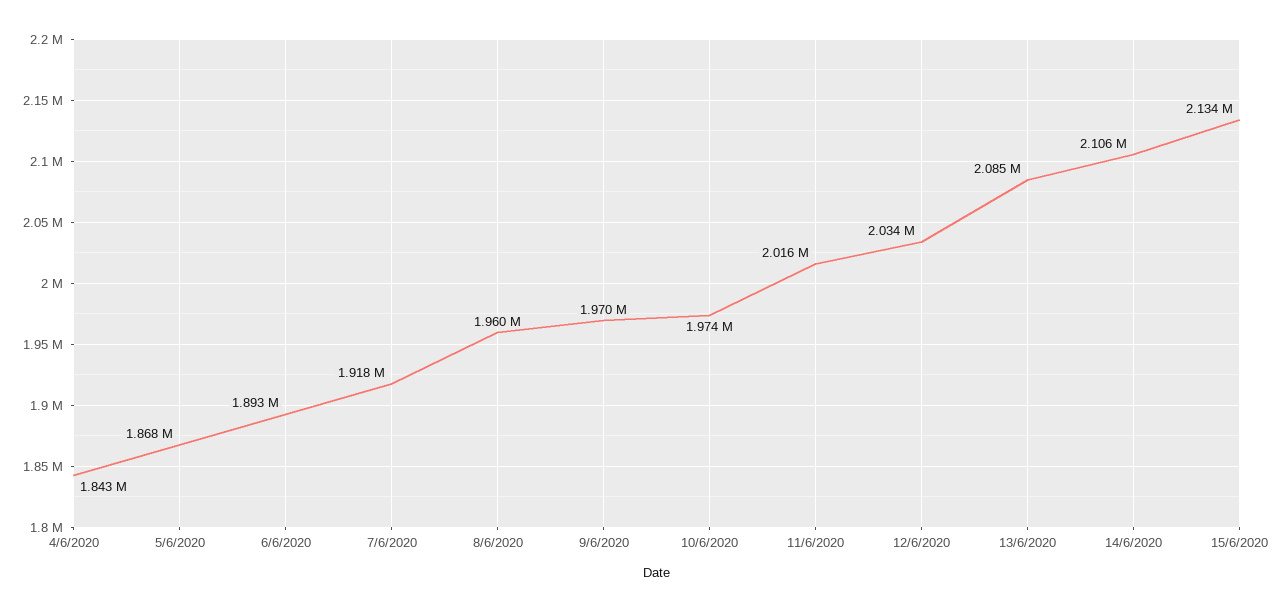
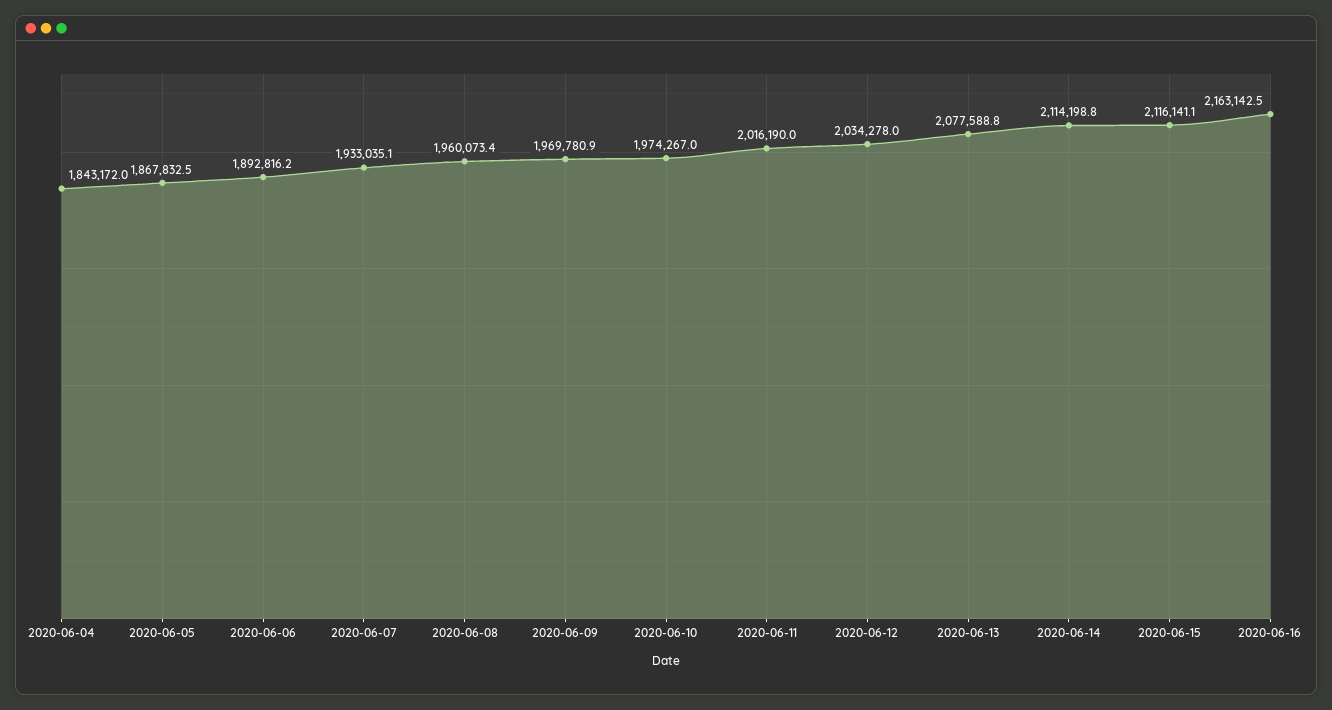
7/6/2020: 1918000 -> 1933035.1
13/6/2020: 2085000 -> 2077588.8
14/6/2020: 2106000 -> 2114198.8
15/6/2020: 2134000 -> 2116141.1
2020-06-16: none -> 2163142.5

